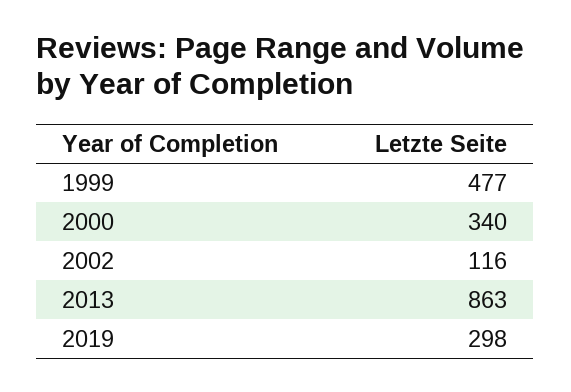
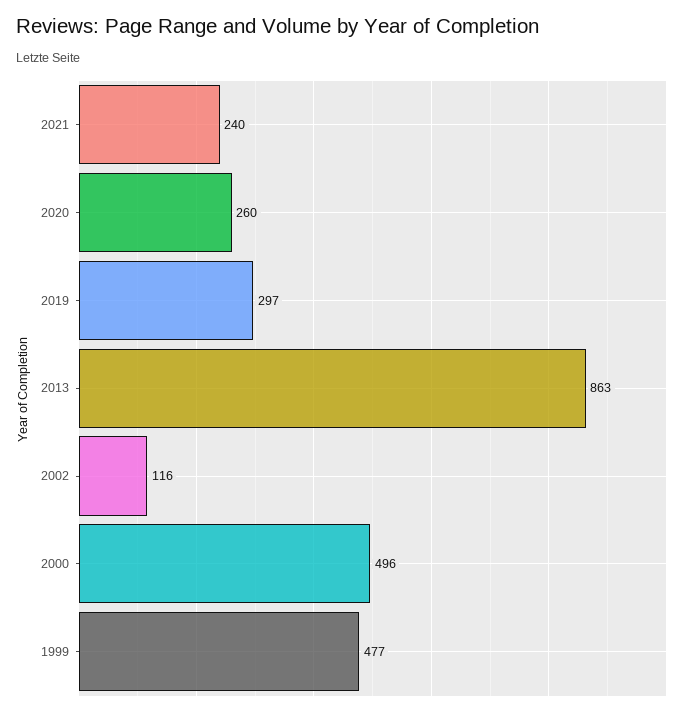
2000: 340 -> 496
2019: 298 -> 297
2021: none -> 240
2020: none -> 260

